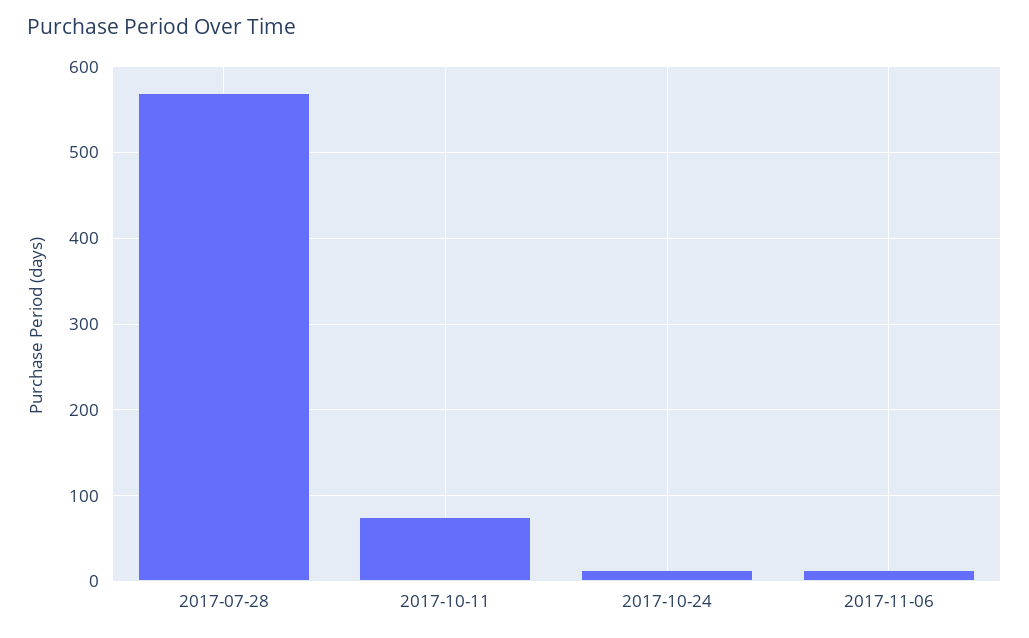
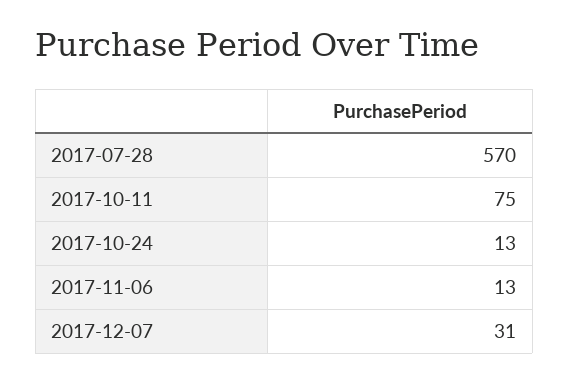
2017-12-07: none -> 31

